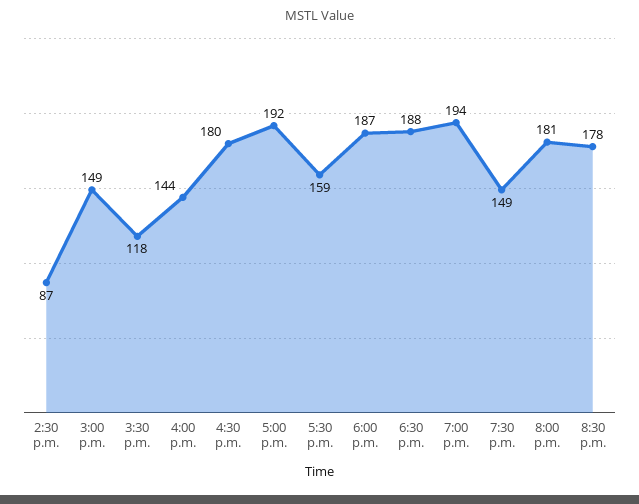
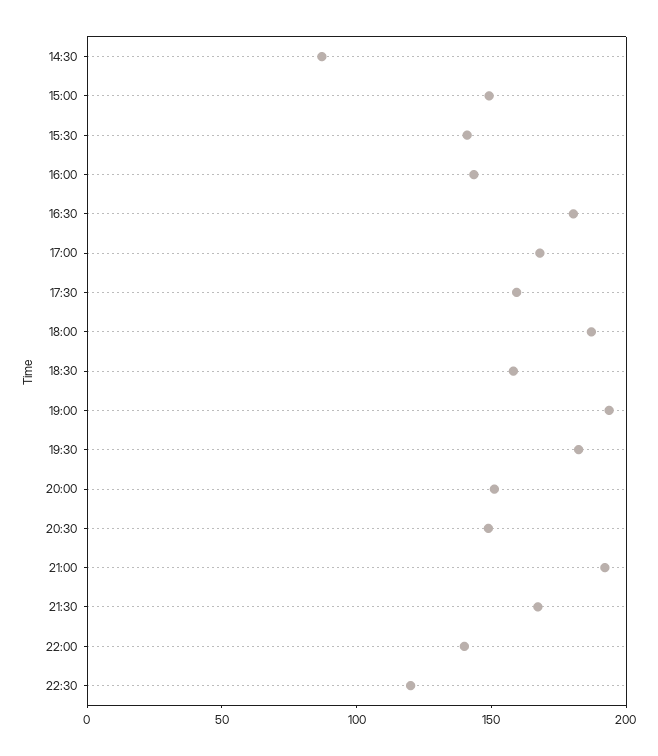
3:30 p.m.: 118 -> 140
5:00 p.m.: 192 -> 170
6:30 p.m.: 188 -> 160
7:30 p.m.: 149 -> 180
8:00 p.m.: 181 -> 150
8:30 p.m.: 178 -> 150
21:00: none -> 190
21:30: none -> 170
22:00: none -> 140
22:30: none -> 120

